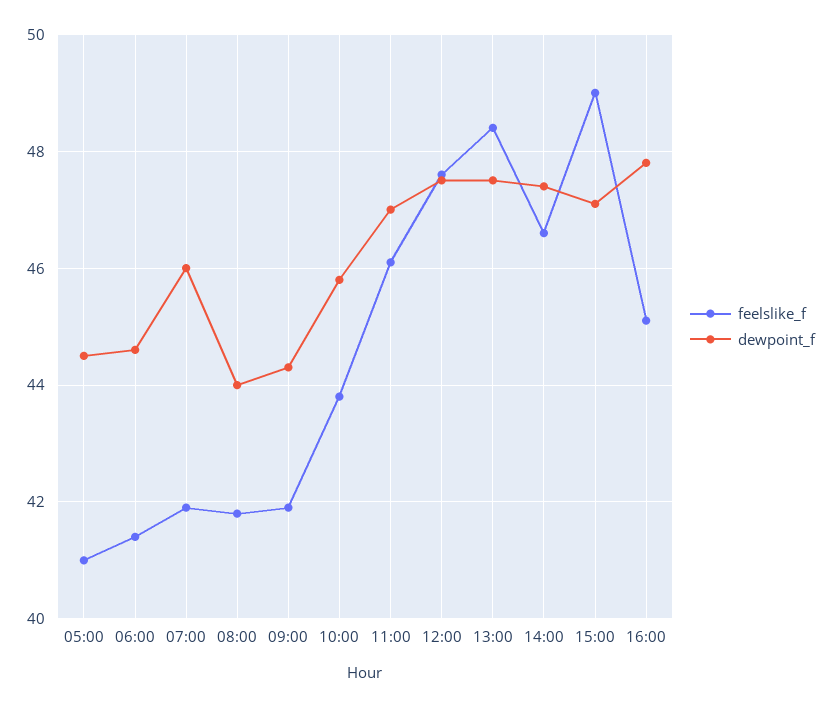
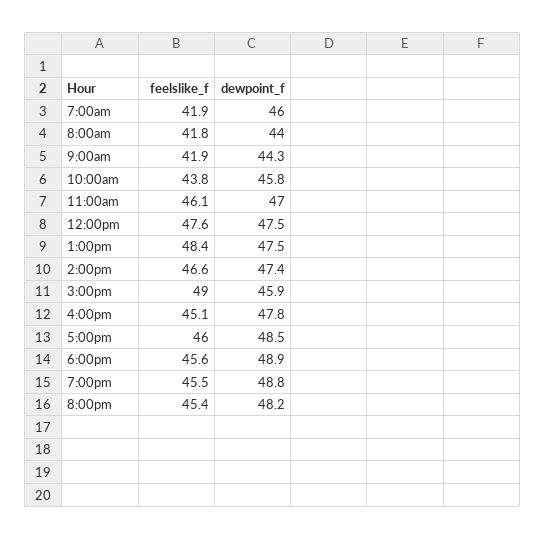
feelslike_f, 05:00: 41 -> none
dewpoint_f, 05:00: 44.5 -> none
feelslike_f, 06:00: 41.5 -> none
dewpoint_f, 06:00: 44.5 -> none
dewpoint_f, 15:00: 47 -> 45.9
feelslike_f, 5:00pm: none -> 46
dewpoint_f, 5:00pm: none -> 48.5
feelslike_f, 6:00pm: none -> 45.6
dewpoint_f, 6:00pm: none -> 48.9
feelslike_f, 7:00pm: none -> 45.5
dewpoint_f, 7:00pm: none -> 48.8
feelslike_f, 8:00pm: none -> 45.4
dewpoint_f, 8:00pm: none -> 48.2

